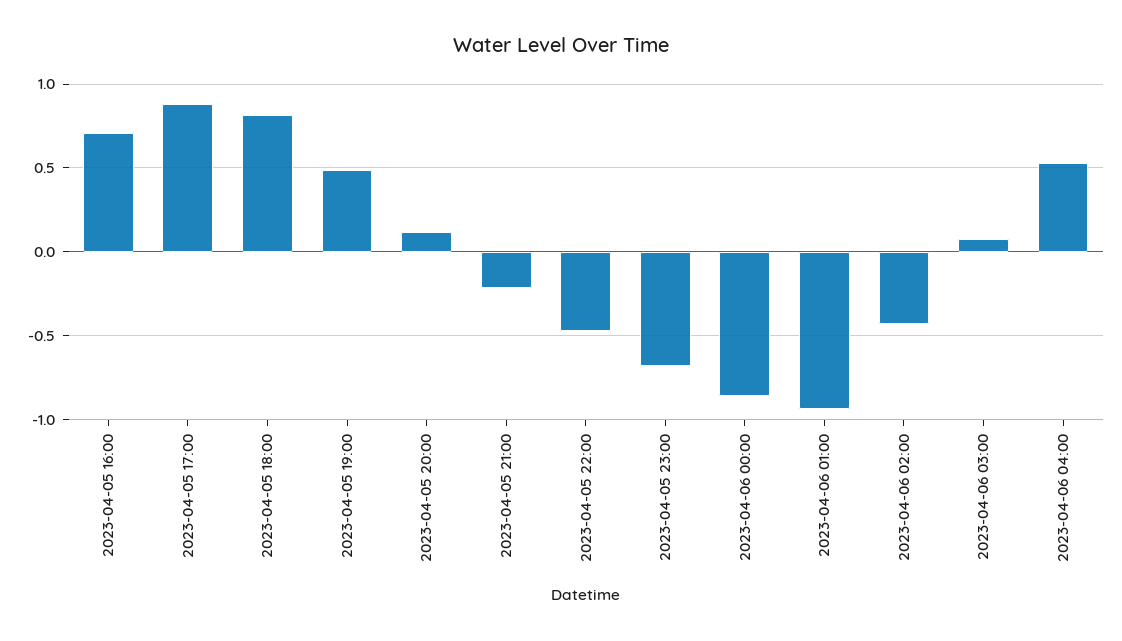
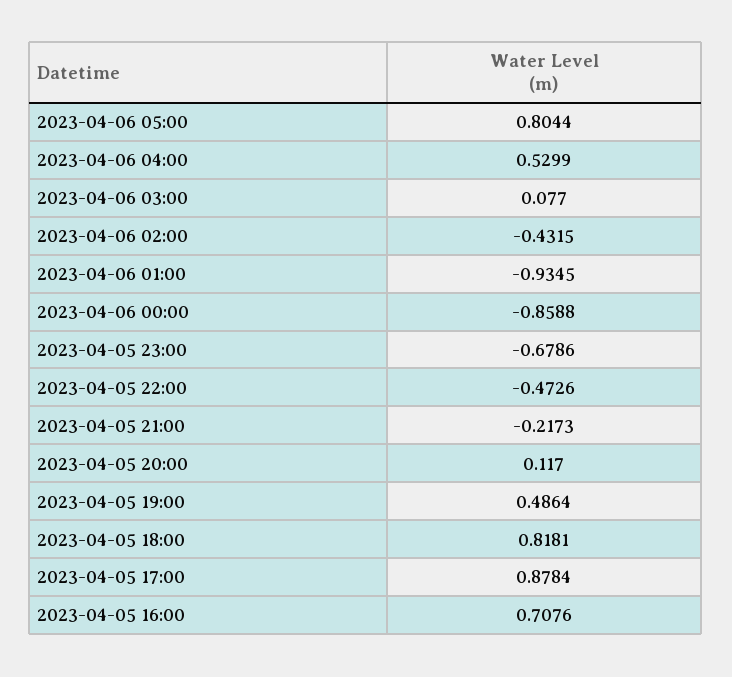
2023-04-06 05:00: none -> 0.8044

